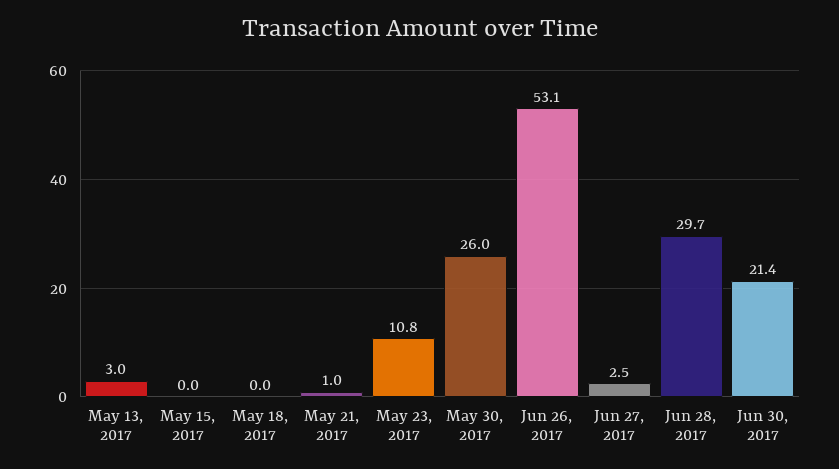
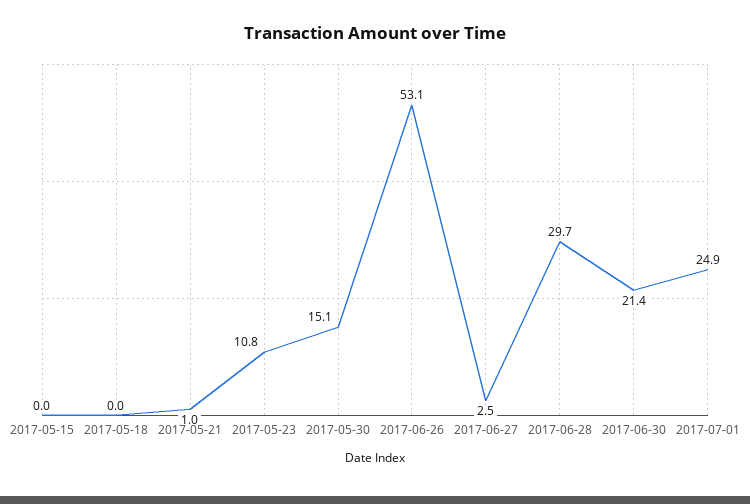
May 13, 2017: 3 -> none
May 30, 2017: 26 -> 15.1
2017-07-01: none -> 24.9

